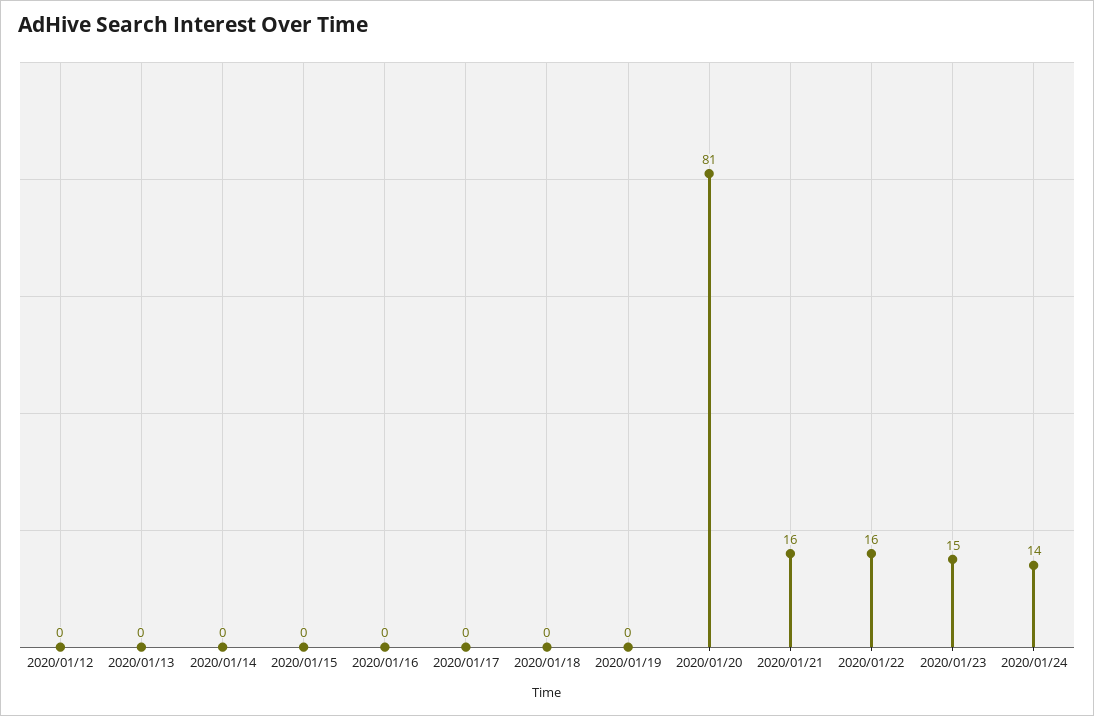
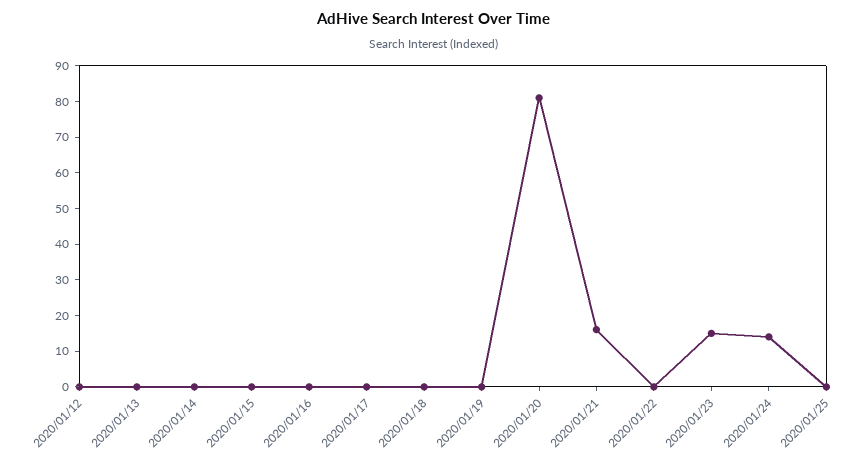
2020/01/22: 16 -> 0
2020/01/25: none -> 0

